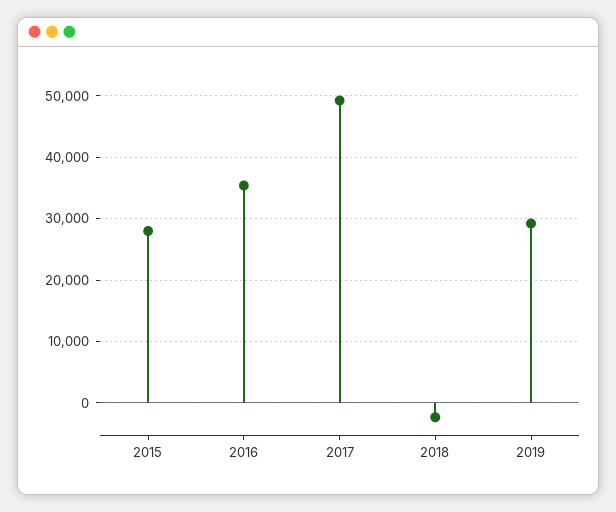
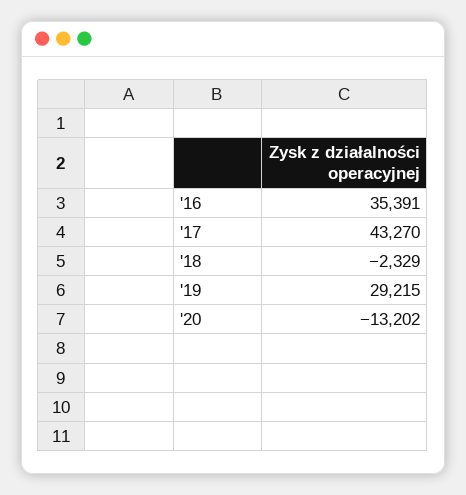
2015: 28000 -> none
2017: 49000 -> 43270
'20: none -> -13202

